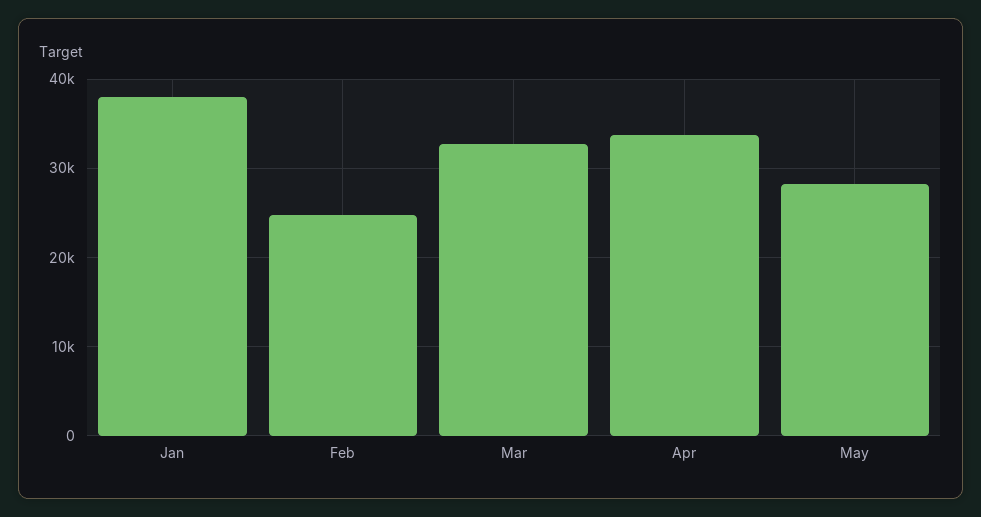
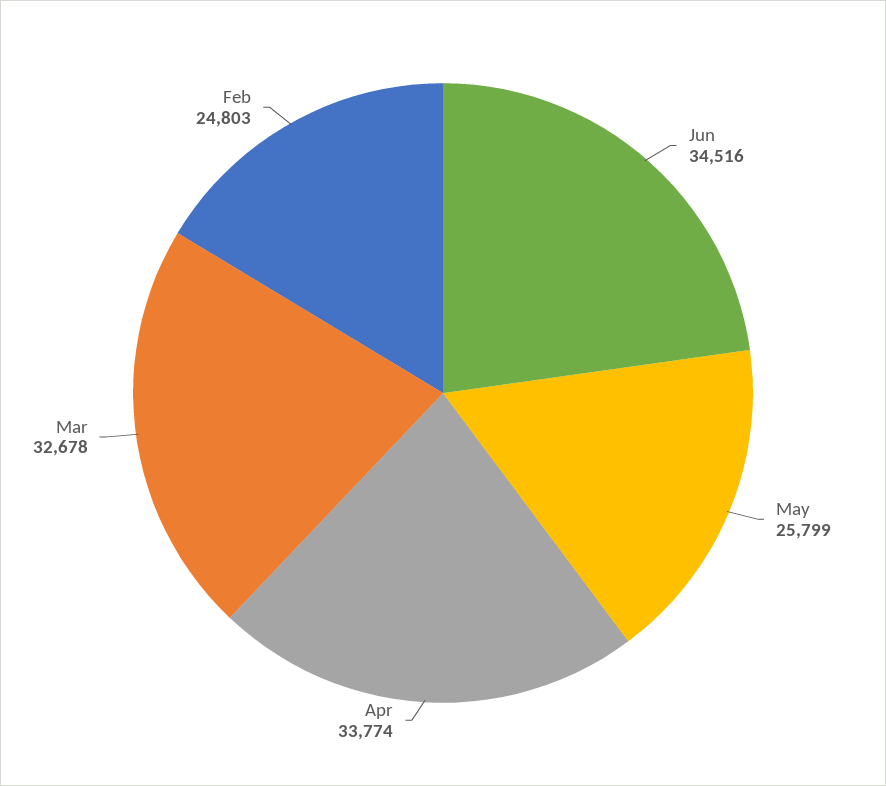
Jan: 38000 -> none
May: 28000 -> 25799
Jun: none -> 34516

